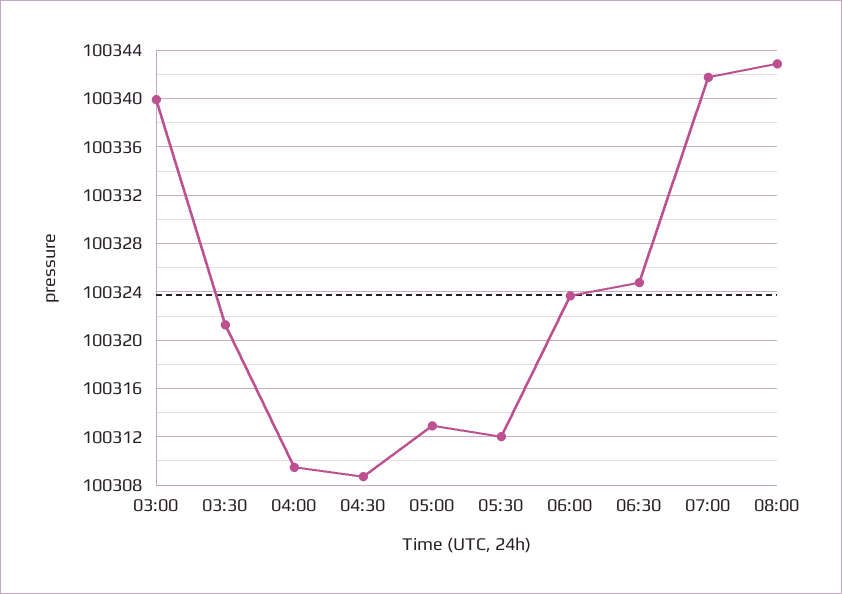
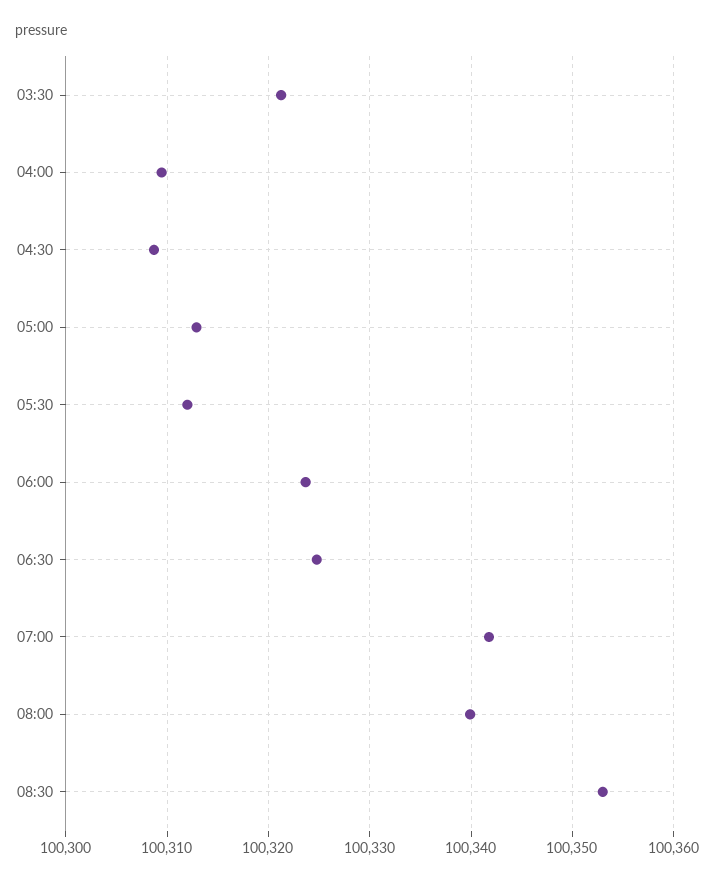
03:00: 100340 -> none
08:00: 100343 -> 100340
08:30: none -> 100353

